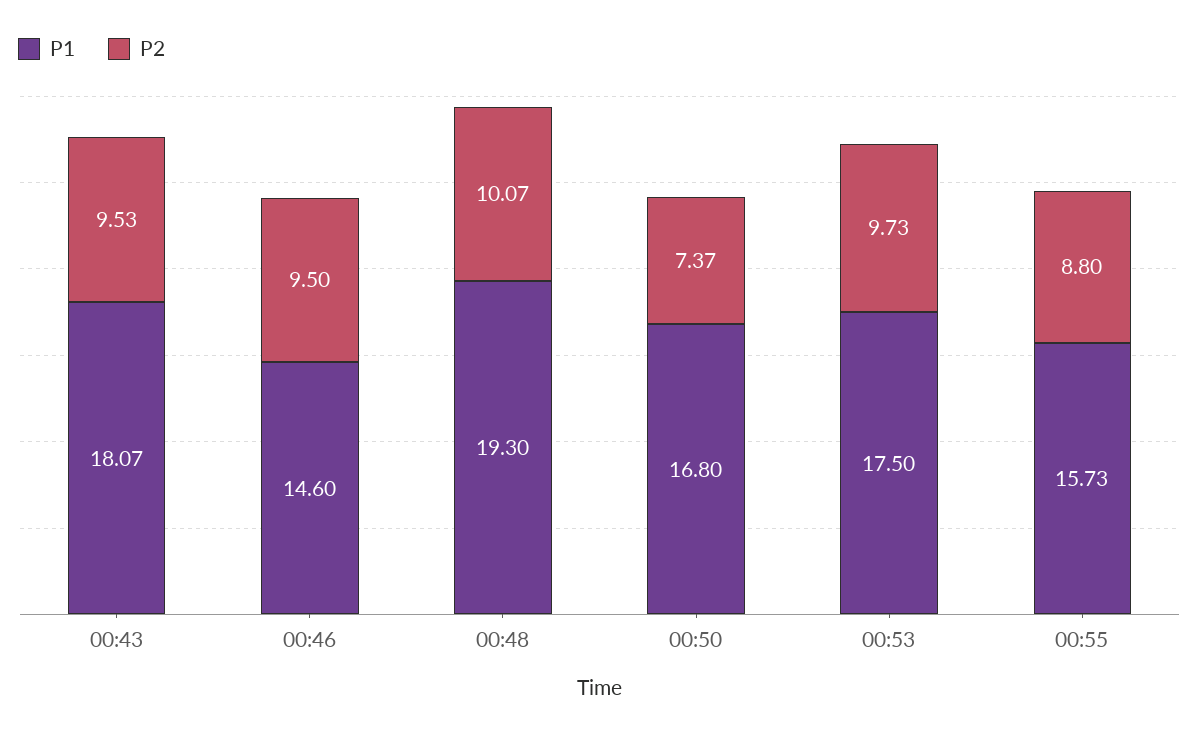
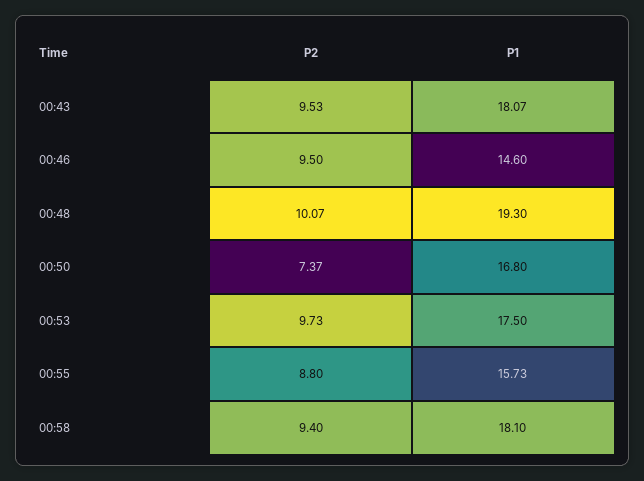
P2, 00:58: none -> 9.4
P1, 00:58: none -> 18.1

